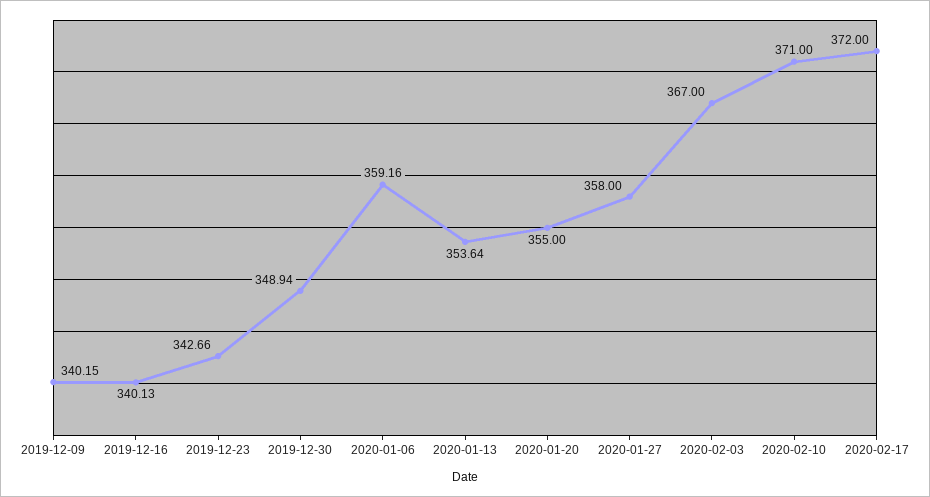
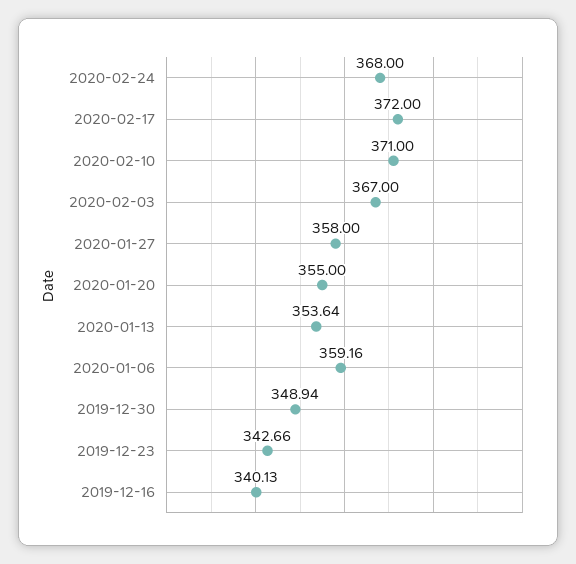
2019-12-09: 340.15 -> none
2020-02-24: none -> 368

